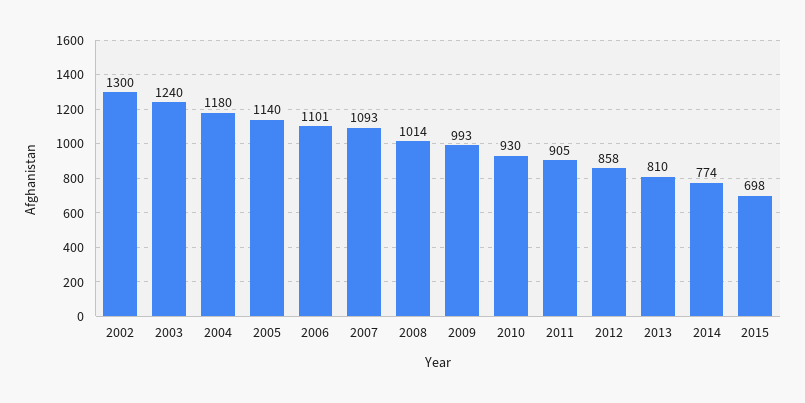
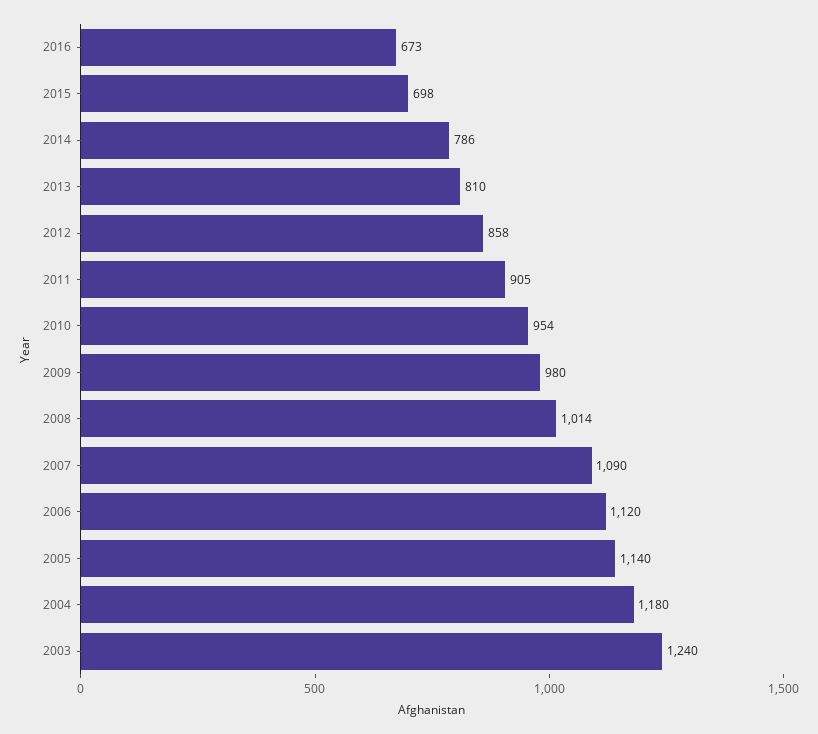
2002: 1300 -> none
2006: 1101 -> 1120
2007: 1093 -> 1090
2009: 993 -> 980
2010: 930 -> 954
2014: 774 -> 786
2016: none -> 673

